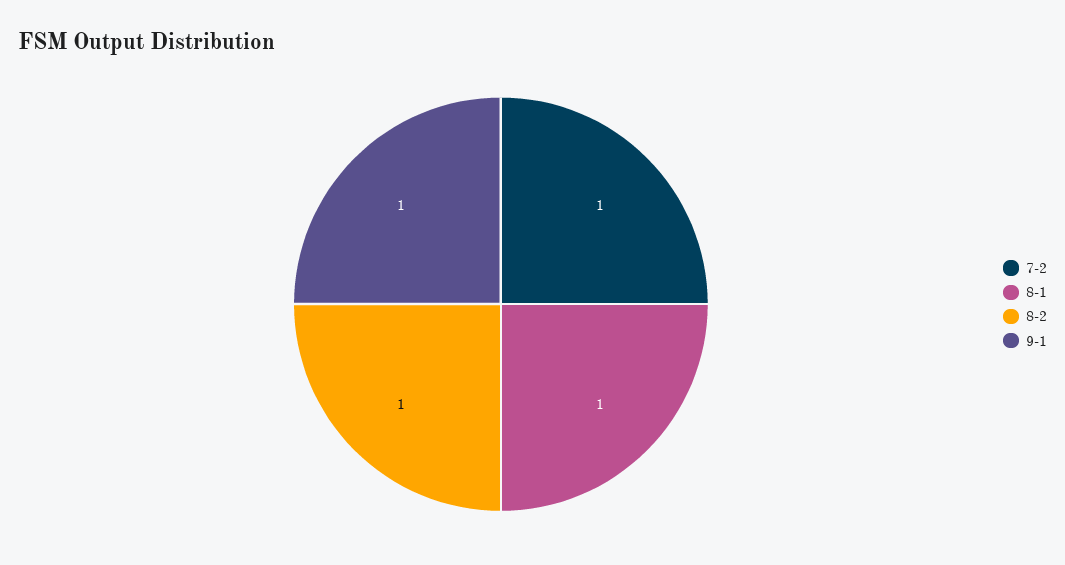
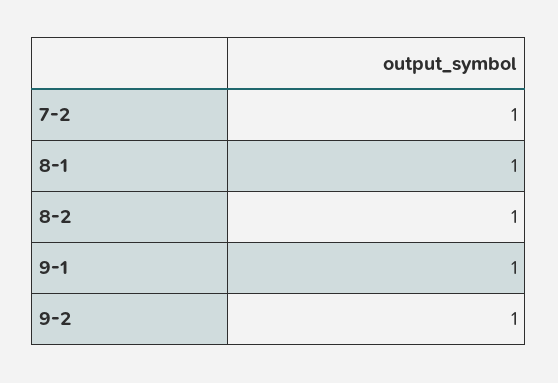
9-2: none -> 1

